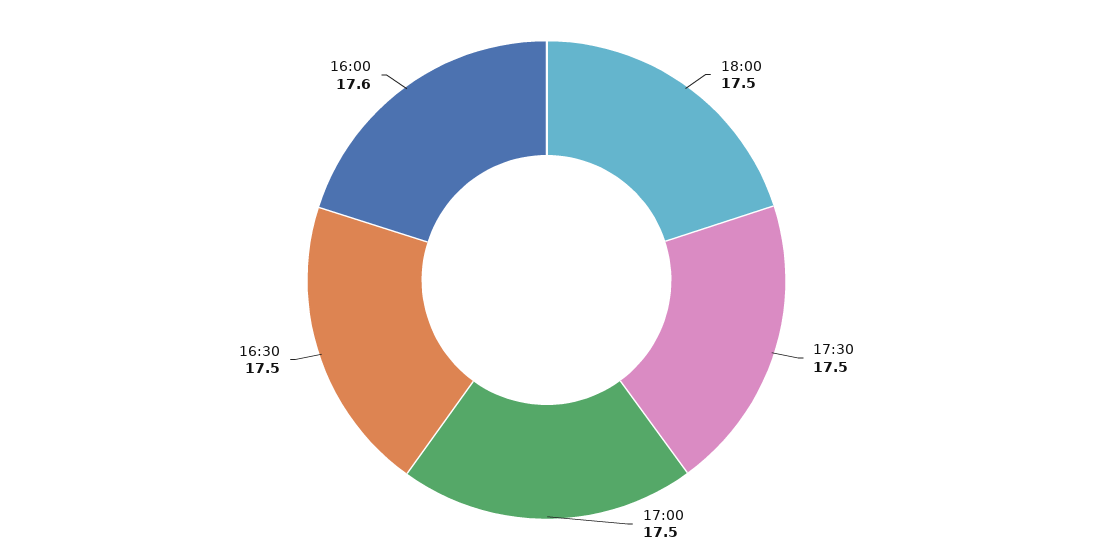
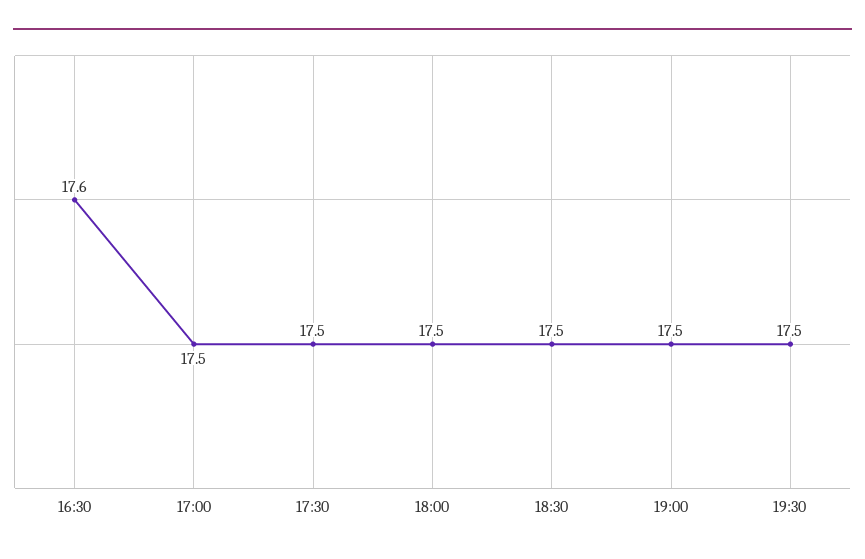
16:30: 17.5 -> 17.6
16:00: 17.6 -> none
18:30: none -> 17.5
19:00: none -> 17.5
19:30: none -> 17.5

